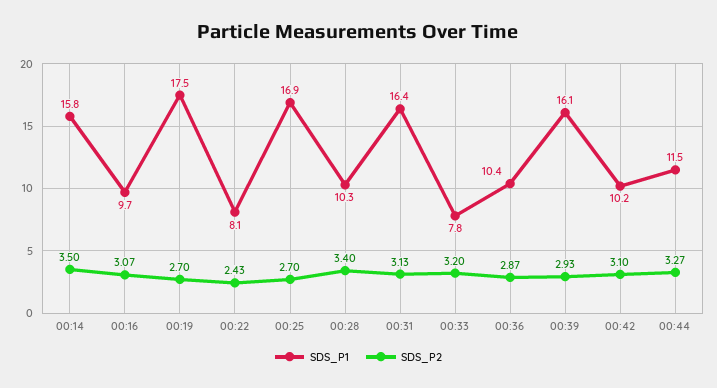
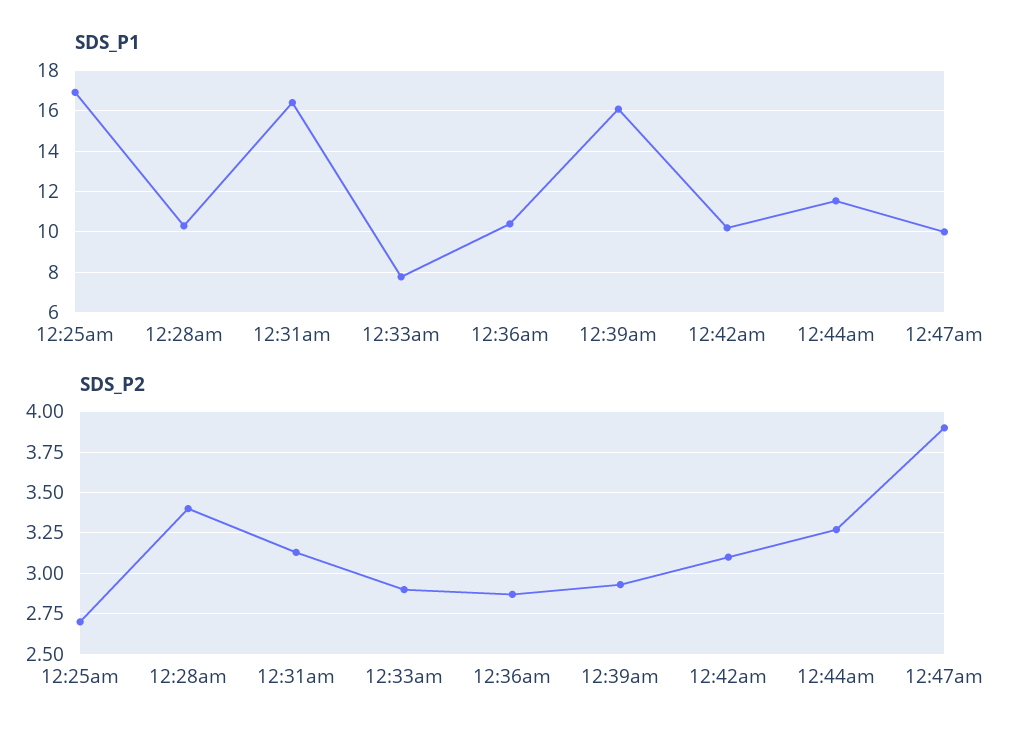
SDS_P1, 00:14: 15.8 -> none
SDS_P2, 00:14: 3.5 -> none
SDS_P1, 00:16: 9.7 -> none
SDS_P2, 00:16: 3.07 -> none
SDS_P1, 00:19: 17.5 -> none
SDS_P2, 00:19: 2.7 -> none
SDS_P1, 00:22: 8.1 -> none
SDS_P2, 00:22: 2.43 -> none
SDS_P2, 00:33: 3.2 -> 2.9
SDS_P1, 12:47am: none -> 10
SDS_P2, 12:47am: none -> 3.9

